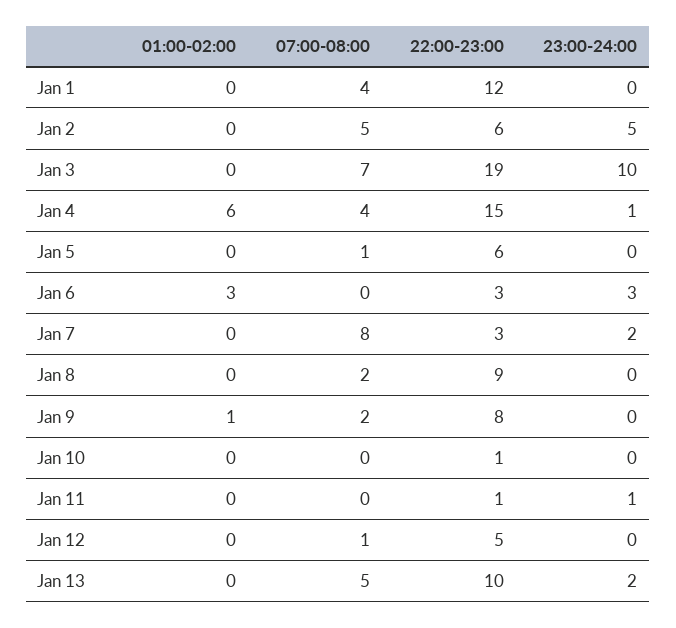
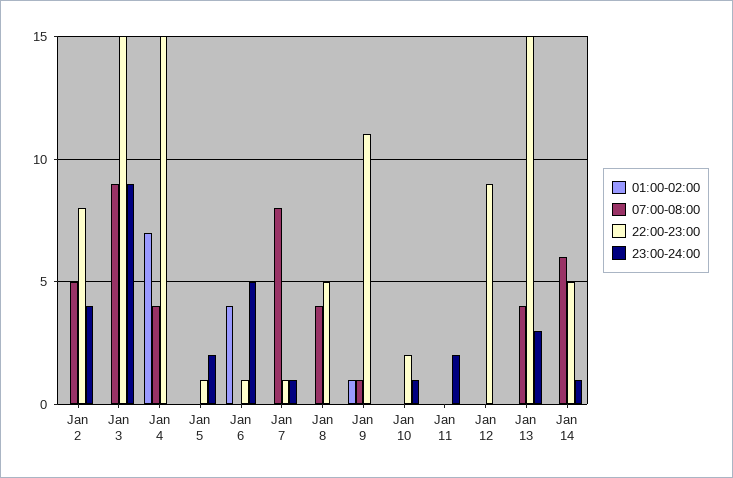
01:00-02:00, Jan 1: 0 -> none
07:00-08:00, Jan 1: 4 -> none
22:00-23:00, Jan 1: 12 -> none
23:00-24:00, Jan 1: 0 -> none
22:00-23:00, Jan 2: 6 -> 8
23:00-24:00, Jan 2: 5 -> 4
07:00-08:00, Jan 3: 7 -> 9
22:00-23:00, Jan 3: 19 -> 15
23:00-24:00, Jan 3: 10 -> 9
01:00-02:00, Jan 4: 6 -> 7
23:00-24:00, Jan 4: 1 -> 0
07:00-08:00, Jan 5: 1 -> 0
22:00-23:00, Jan 5: 6 -> 1
23:00-24:00, Jan 5: 0 -> 2
01:00-02:00, Jan 6: 3 -> 4
22:00-23:00, Jan 6: 3 -> 1
23:00-24:00, Jan 6: 3 -> 5
22:00-23:00, Jan 7: 3 -> 1
23:00-24:00, Jan 7: 2 -> 1
07:00-08:00, Jan 8: 2 -> 4
22:00-23:00, Jan 8: 9 -> 5
07:00-08:00, Jan 9: 2 -> 1
22:00-23:00, Jan 9: 8 -> 11
22:00-23:00, Jan 10: 1 -> 2
23:00-24:00, Jan 10: 0 -> 1
22:00-23:00, Jan 11: 1 -> 0
23:00-24:00, Jan 11: 1 -> 2
07:00-08:00, Jan 12: 1 -> 0
22:00-23:00, Jan 12: 5 -> 9
07:00-08:00, Jan 13: 5 -> 4
22:00-23:00, Jan 13: 10 -> 15
23:00-24:00, Jan 13: 2 -> 3
01:00-02:00, Jan 14: none -> 0
07:00-08:00, Jan 14: none -> 6
22:00-23:00, Jan 14: none -> 5
23:00-24:00, Jan 14: none -> 1

